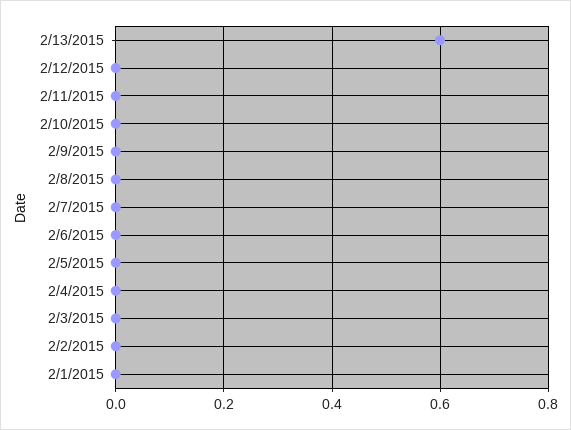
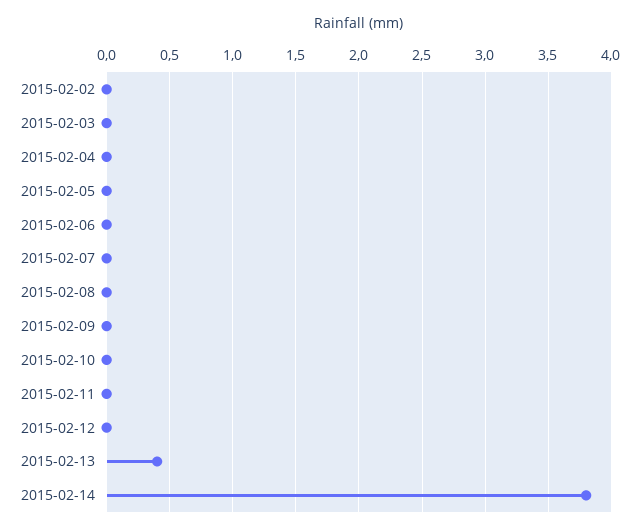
2/13/2015: 0.6 -> 0.4
2/1/2015: 0 -> none
2015-02-14: none -> 3.8

